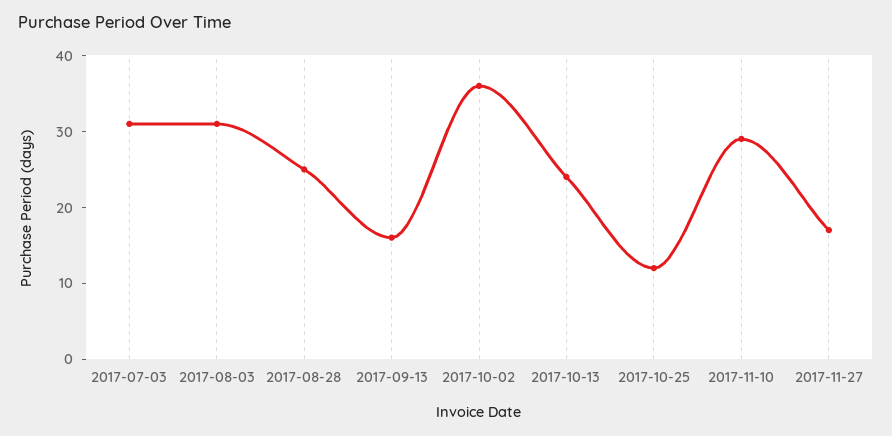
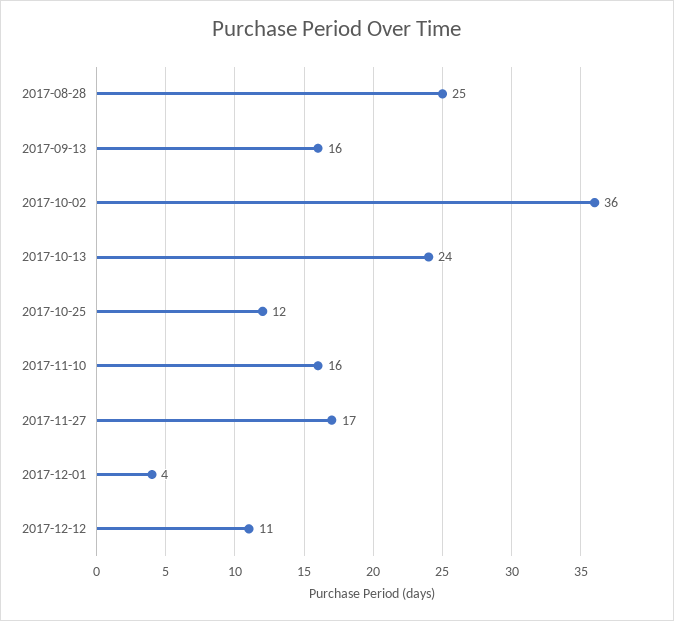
2017-07-03: 30 -> none
2017-08-03: 30 -> none
2017-11-10: 30 -> 16
2017-12-01: none -> 4
2017-12-12: none -> 11

